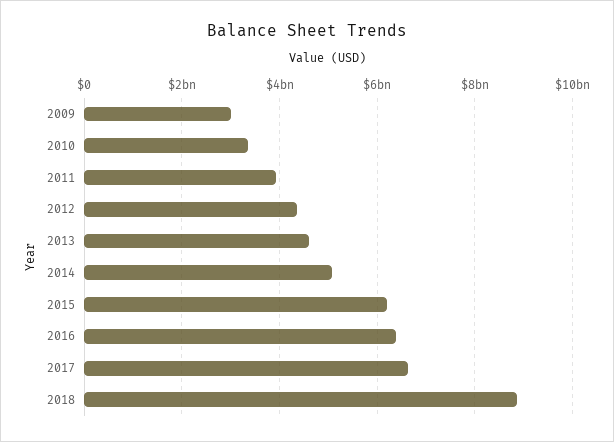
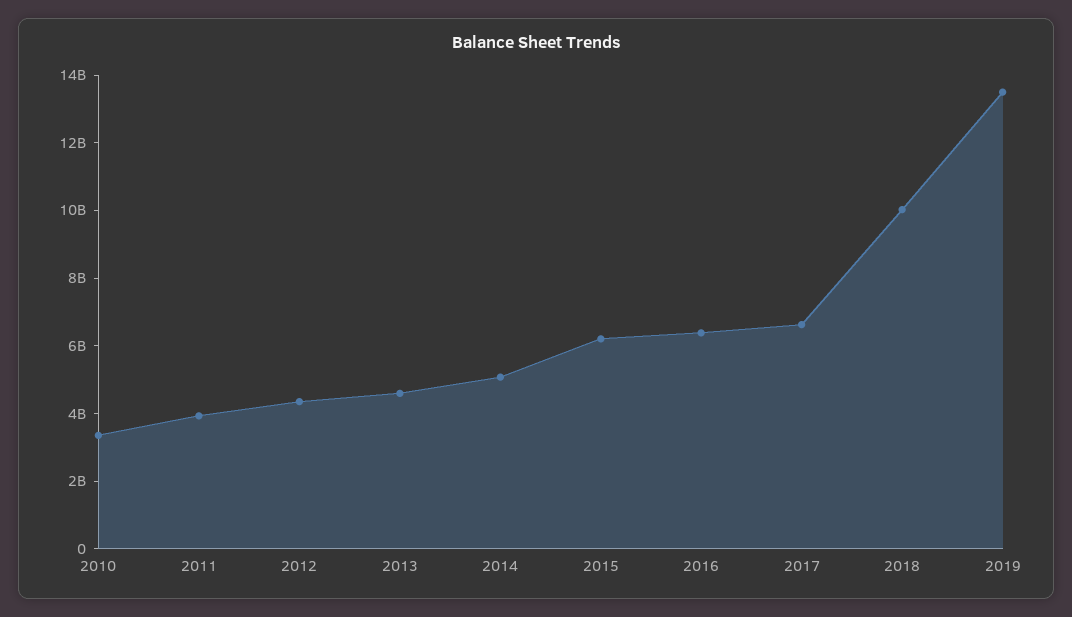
2009: 3000000000 -> none
2018: 8800000000 -> 10000000000
2019: none -> 13500000000

